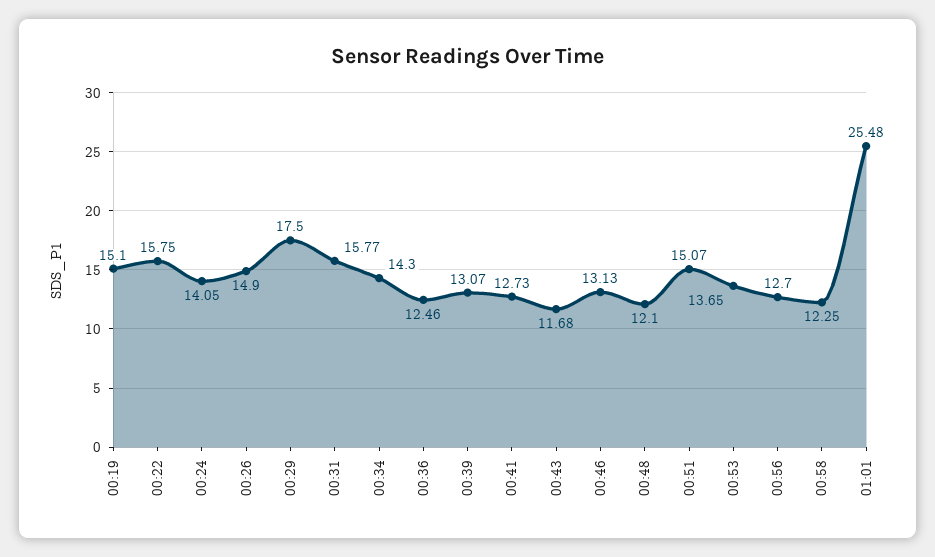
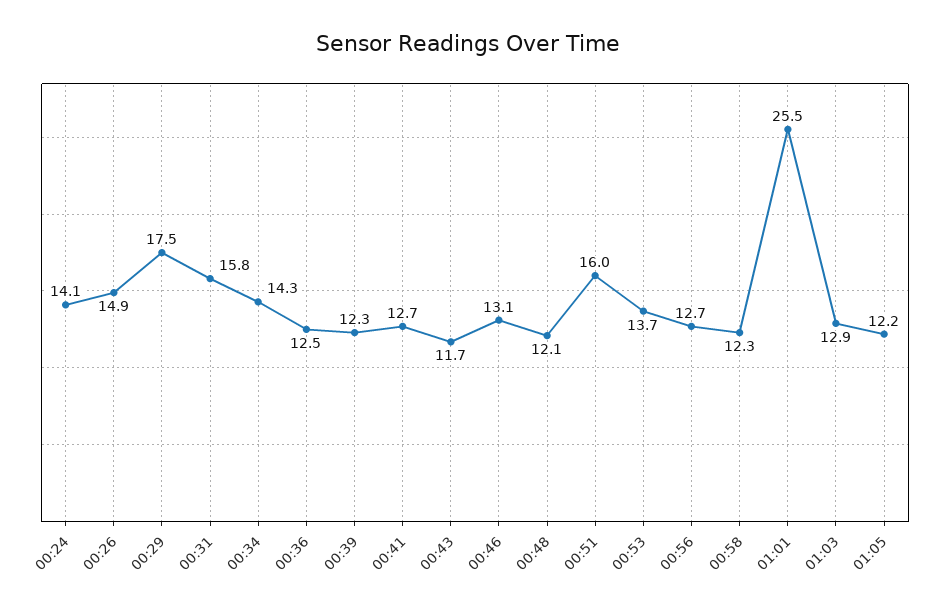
00:19: 15.1 -> none
00:22: 15.75 -> none
00:39: 13.07 -> 12.3
00:51: 15.07 -> 16
01:03: none -> 12.9
01:05: none -> 12.2

